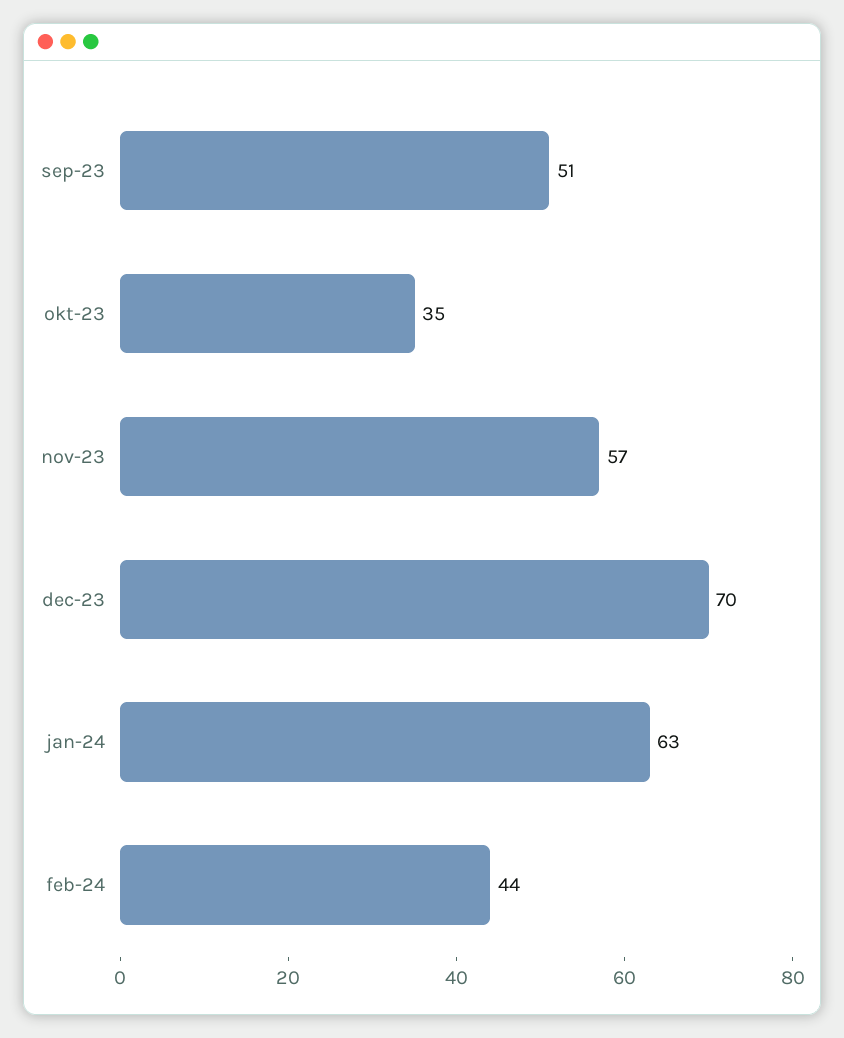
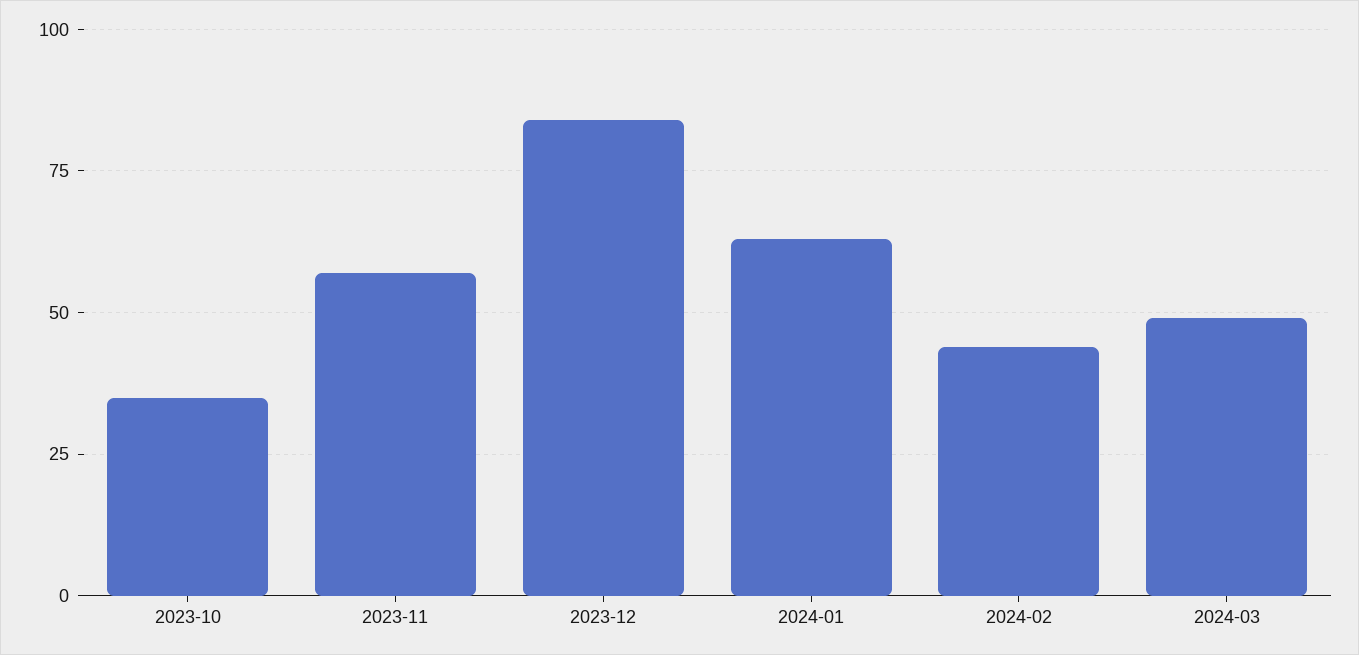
sep-23: 51 -> none
dec-23: 70 -> 85
2024-03: none -> 50

